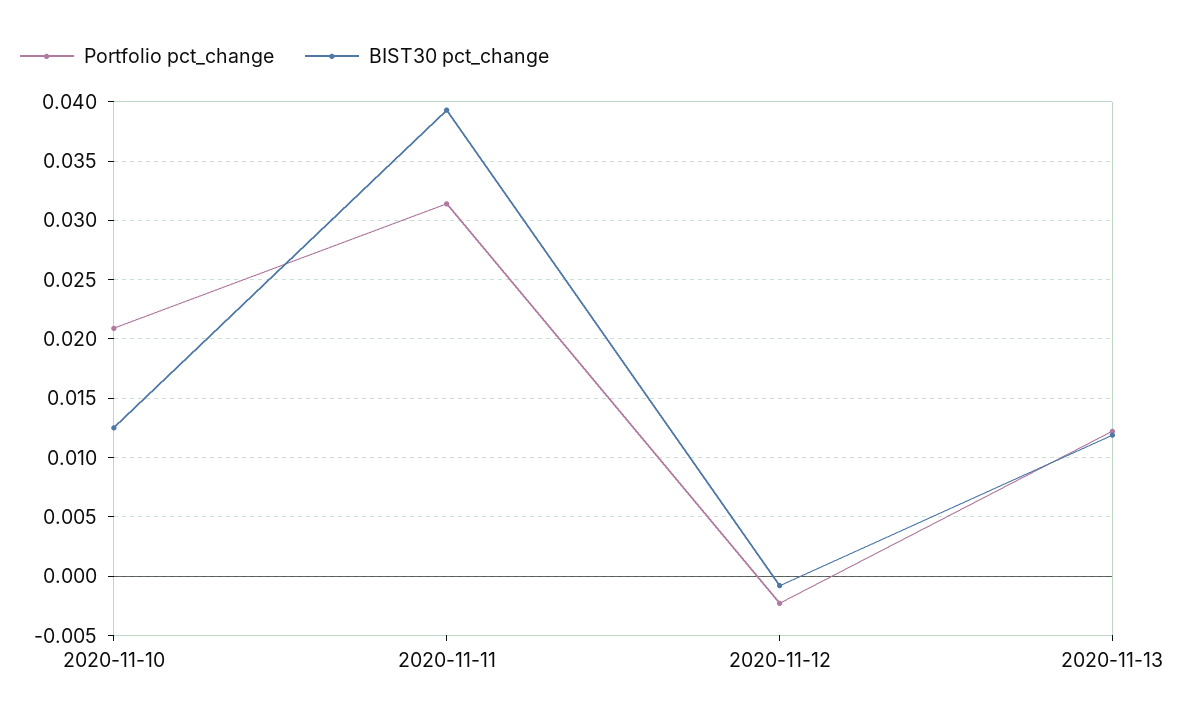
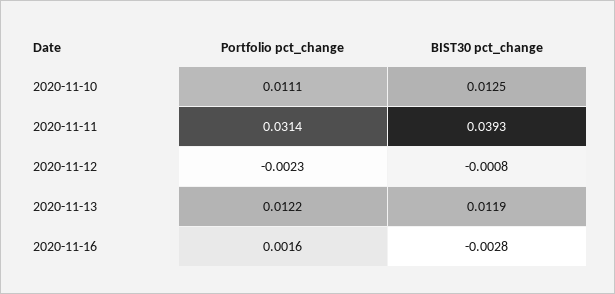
Portfolio pct_change, 2020-11-10: 0.021 -> 0.0111
Portfolio pct_change, 2020-11-16: none -> 0.0016
BIST30 pct_change, 2020-11-16: none -> -0.0028

